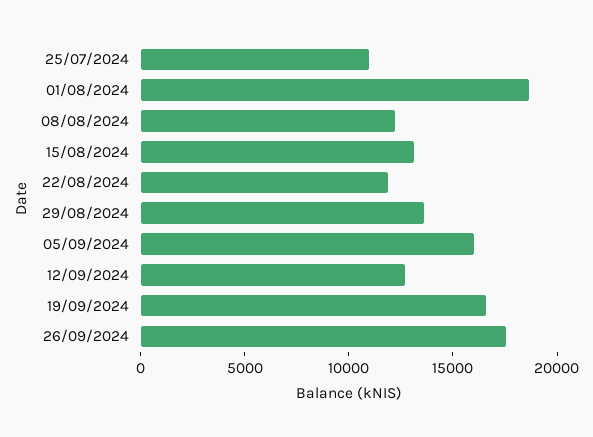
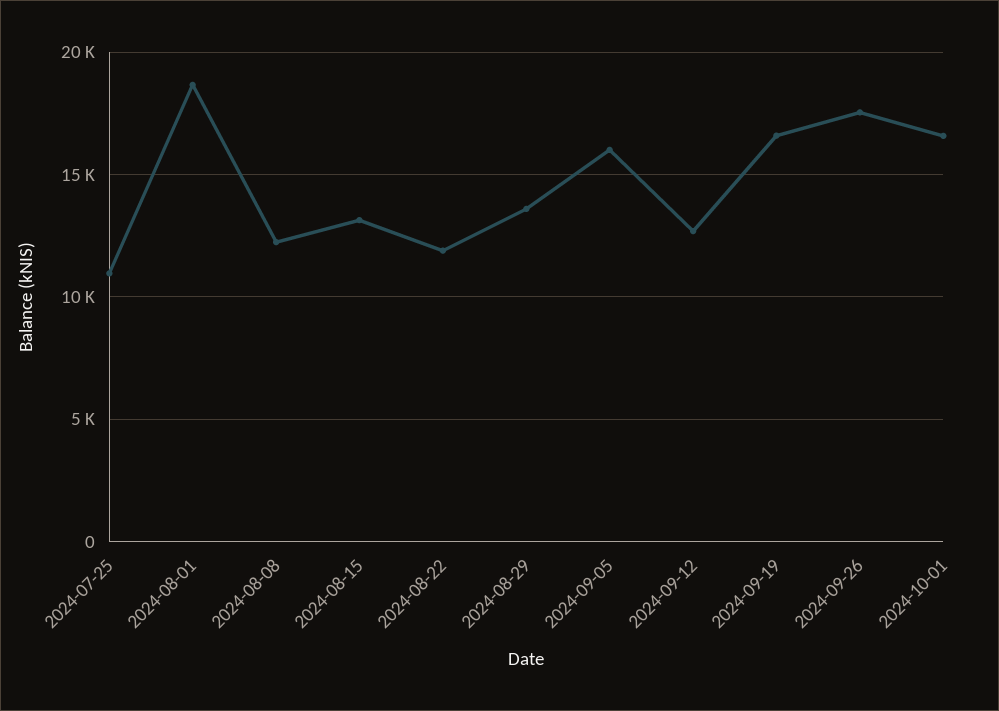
2024-10-01: none -> 16500

